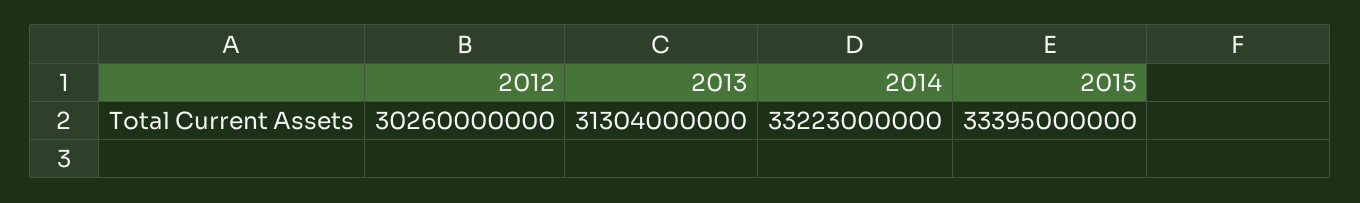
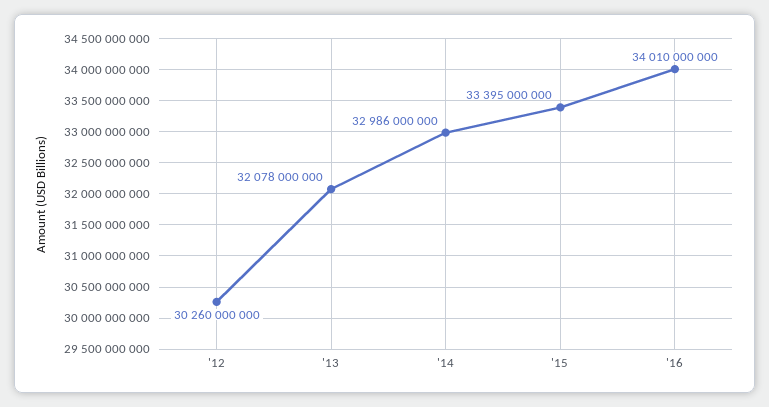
2013: 31304000000 -> 32078000000
2014: 33223000000 -> 32986000000
'16: none -> 34010000000

